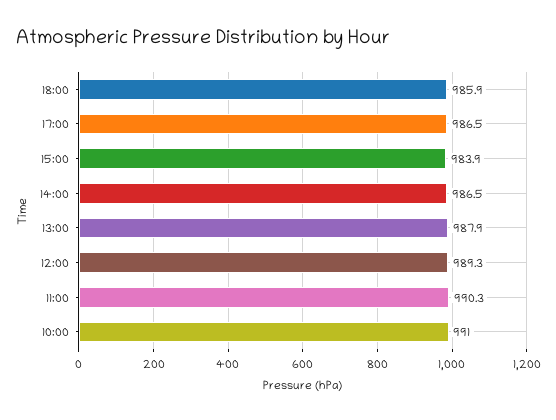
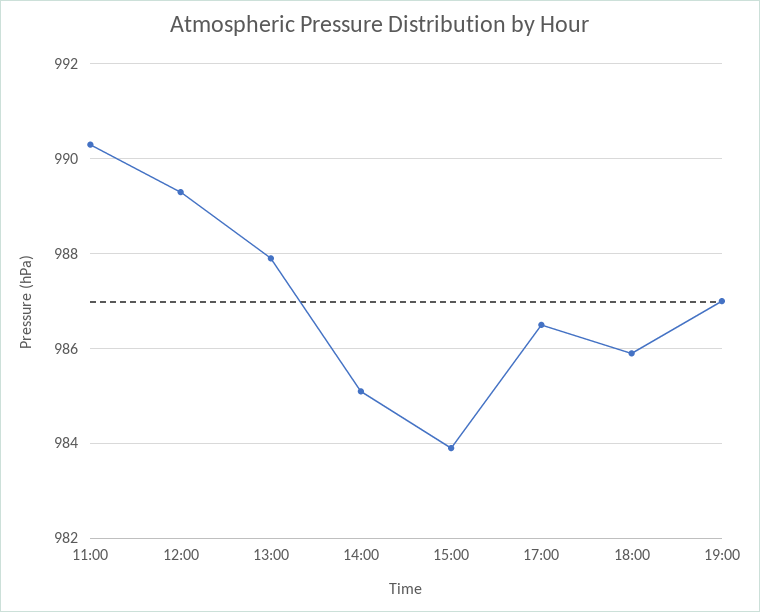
14:00: 986.5 -> 985
10:00: 991 -> none
19:00: none -> 987

